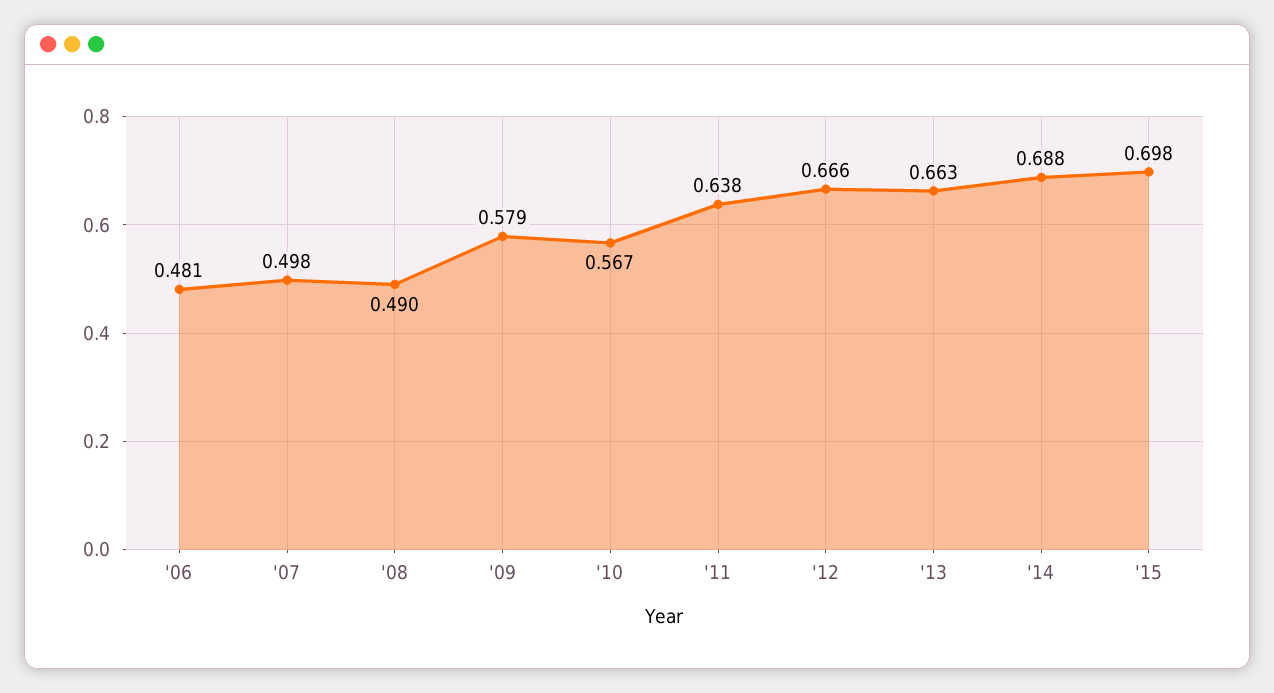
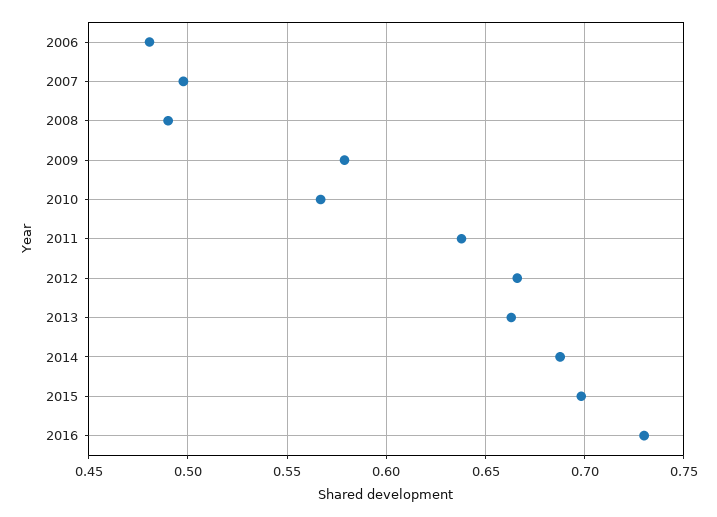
2016: none -> 0.73

